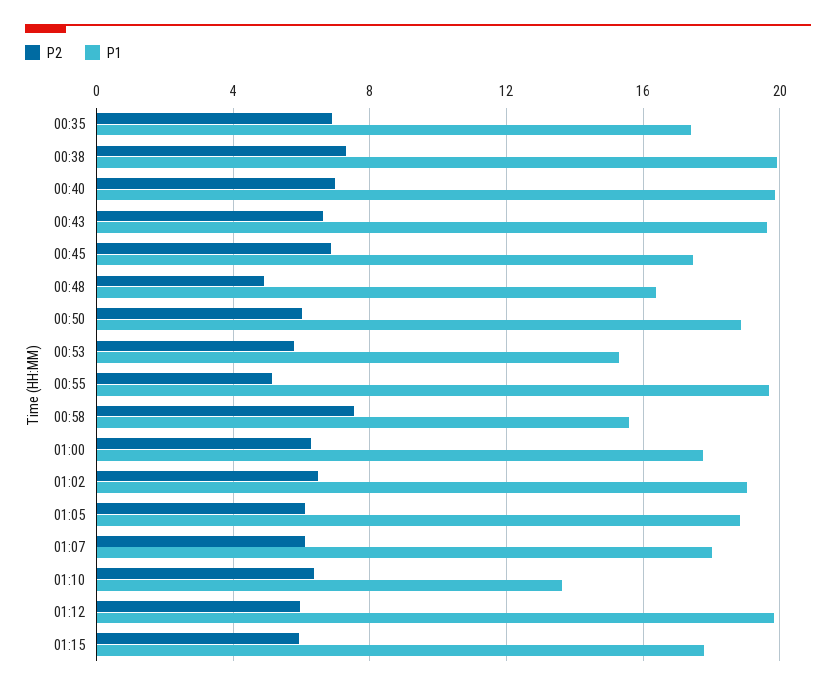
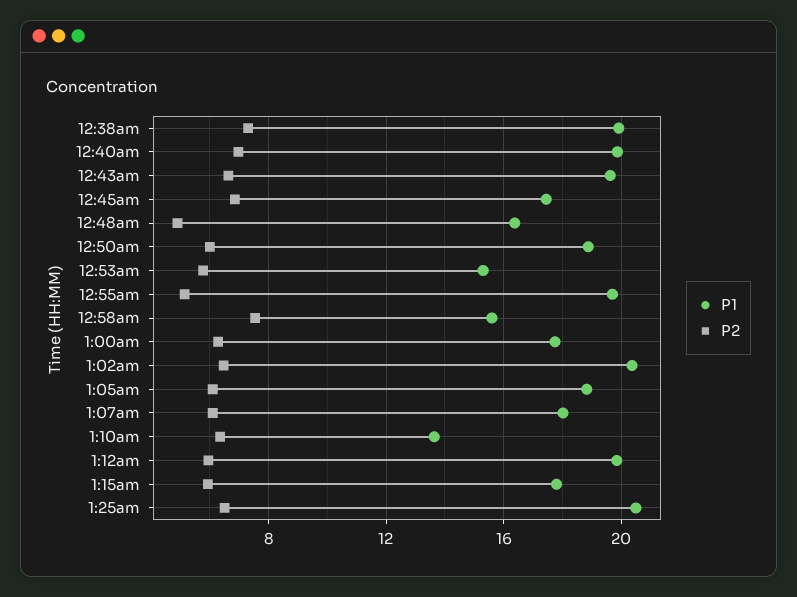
P2, 00:35: 7 -> none
P1, 00:35: 17.5 -> none
P1, 01:02: 19 -> 20.5
P1, 1:25am: none -> 20.5
P2, 1:25am: none -> 6.5

